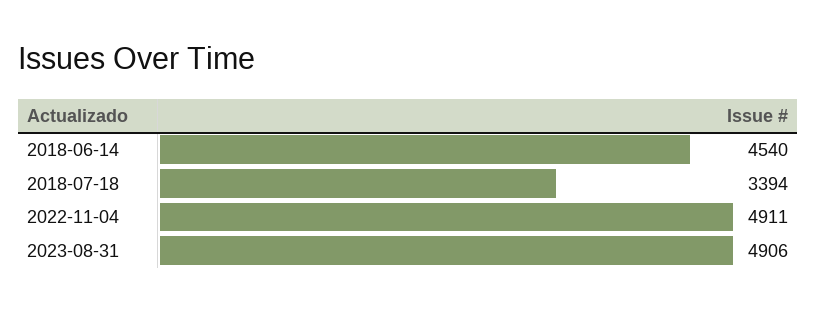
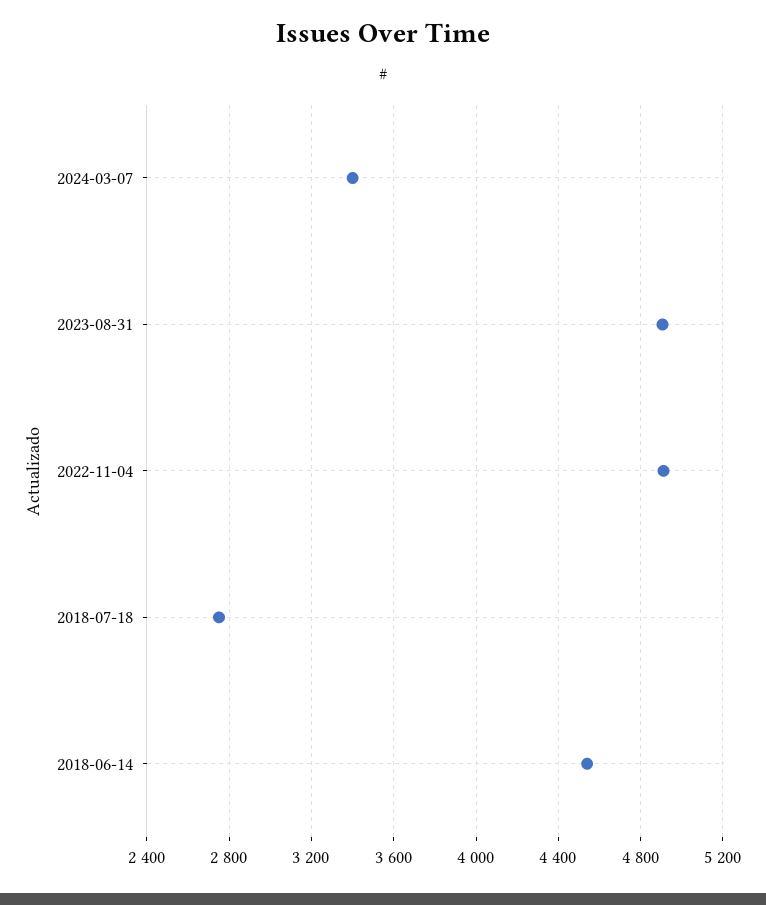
2018-07-18: 3394 -> 2750
2024-03-07: none -> 3400

